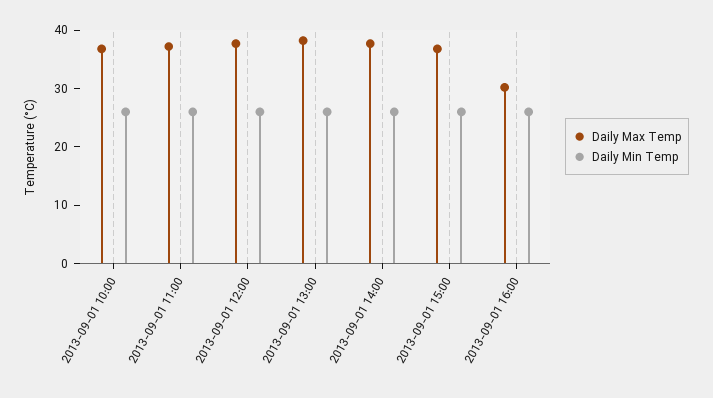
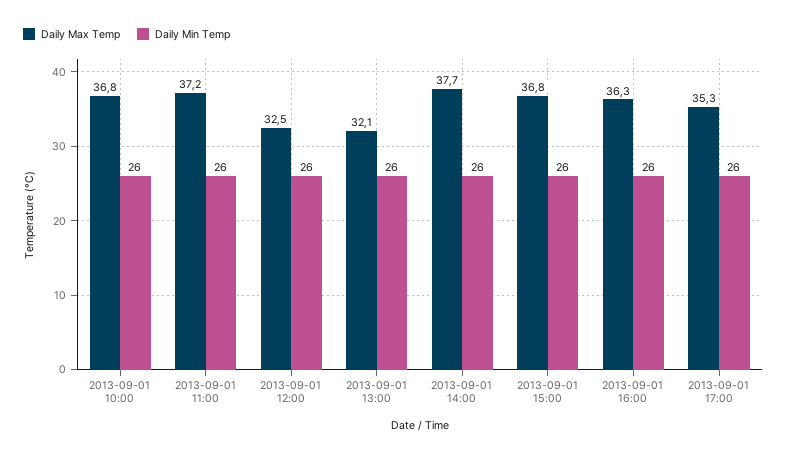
Daily Max Temp, 2013-09-01 12:00: 38 -> 32.5
Daily Max Temp, 2013-09-01 13:00: 38 -> 32.1
Daily Max Temp, 2013-09-01 16:00: 30 -> 36.3
Daily Max Temp, 2013-09-01 17:00: none -> 35.3
Daily Min Temp, 2013-09-01 17:00: none -> 26

